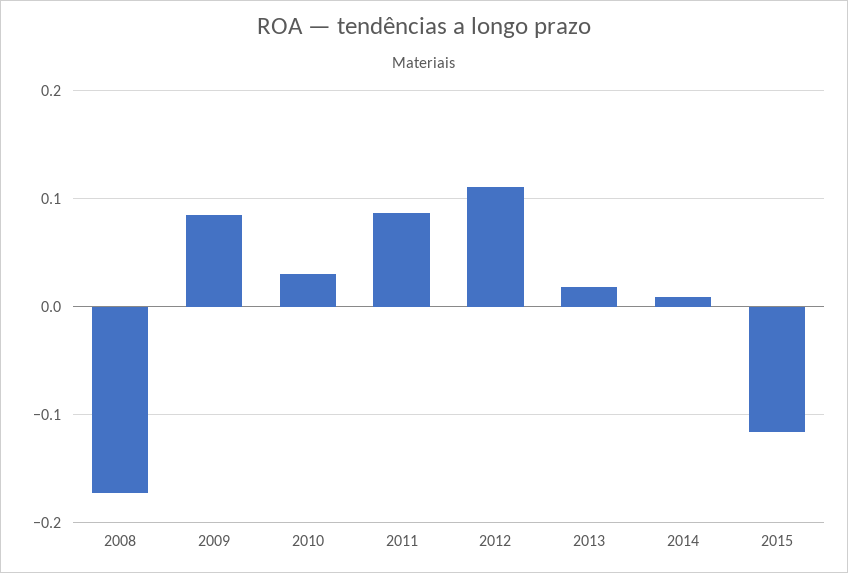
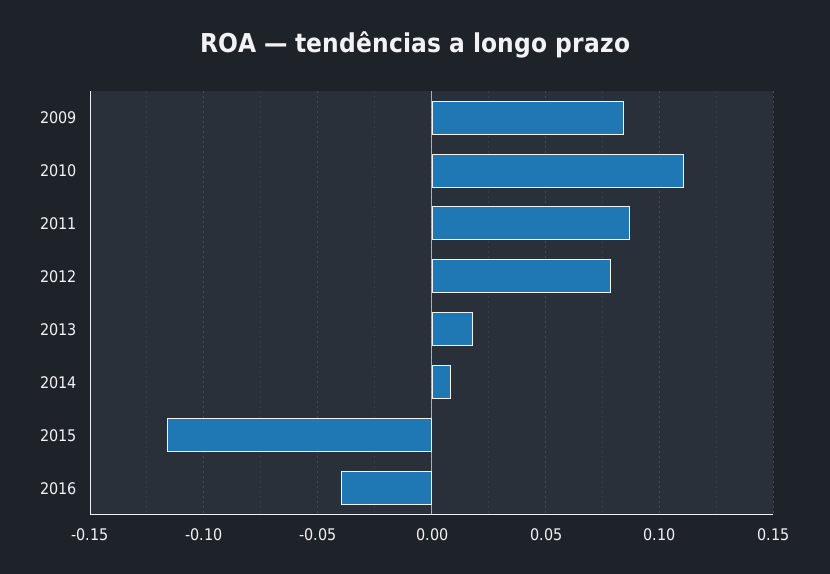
2008: -0.17 -> none
2010: 0.03 -> 0.11
2012: 0.11 -> 0.08
2016: none -> -0.04

